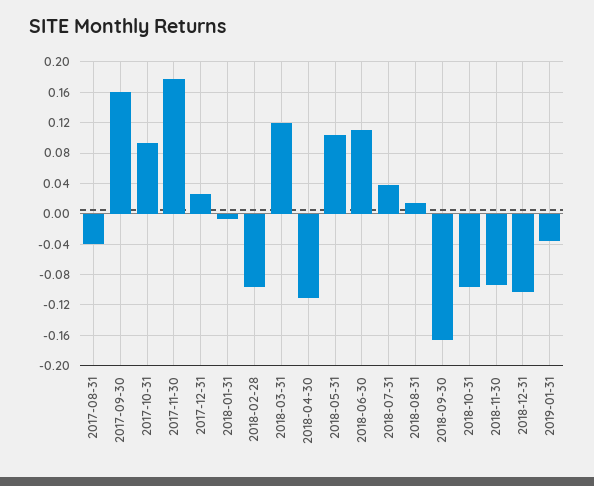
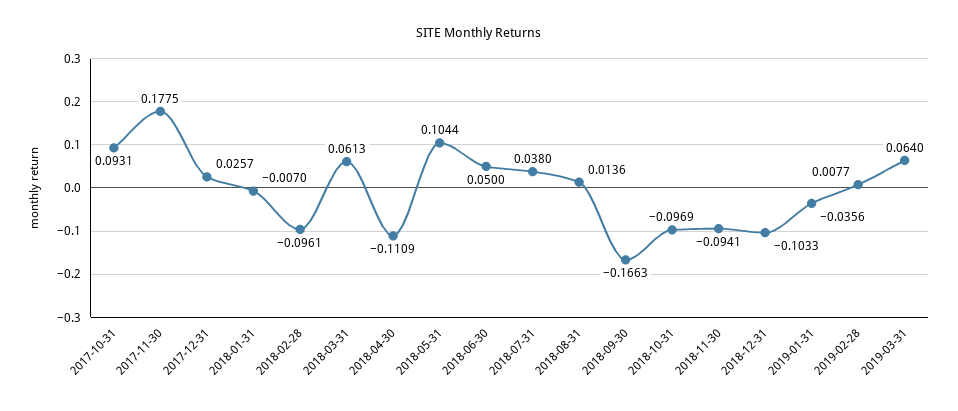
2017-08-31: -0.04 -> none
2017-09-30: 0.16 -> none
2018-03-31: 0.12 -> 0.0613
2018-06-30: 0.11 -> 0.05
2019-02-28: none -> 0.0077
2019-03-31: none -> 0.064

